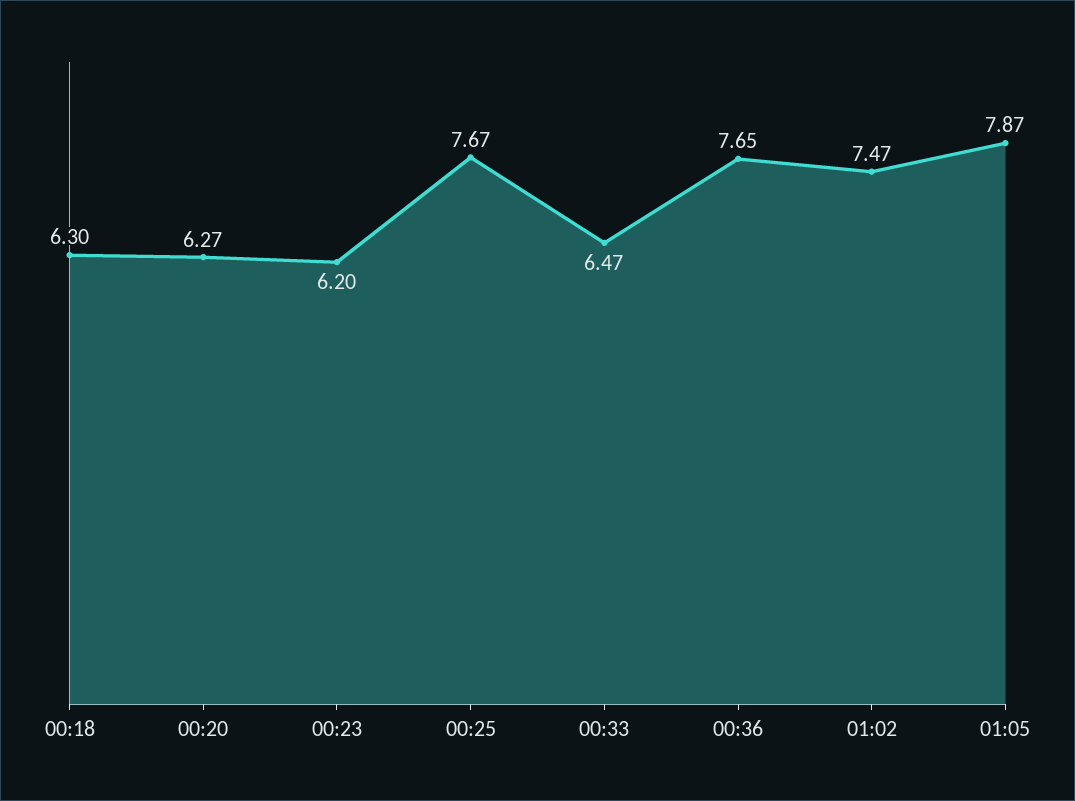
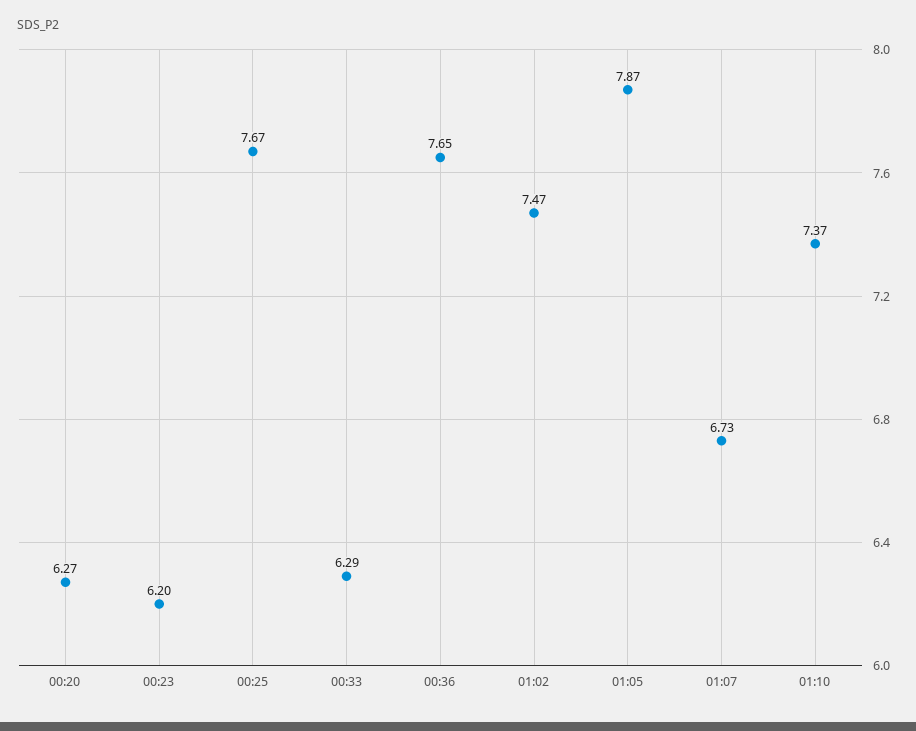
00:18: 6.3 -> none
00:33: 6.47 -> 6.29
01:07: none -> 6.73
01:10: none -> 7.37

